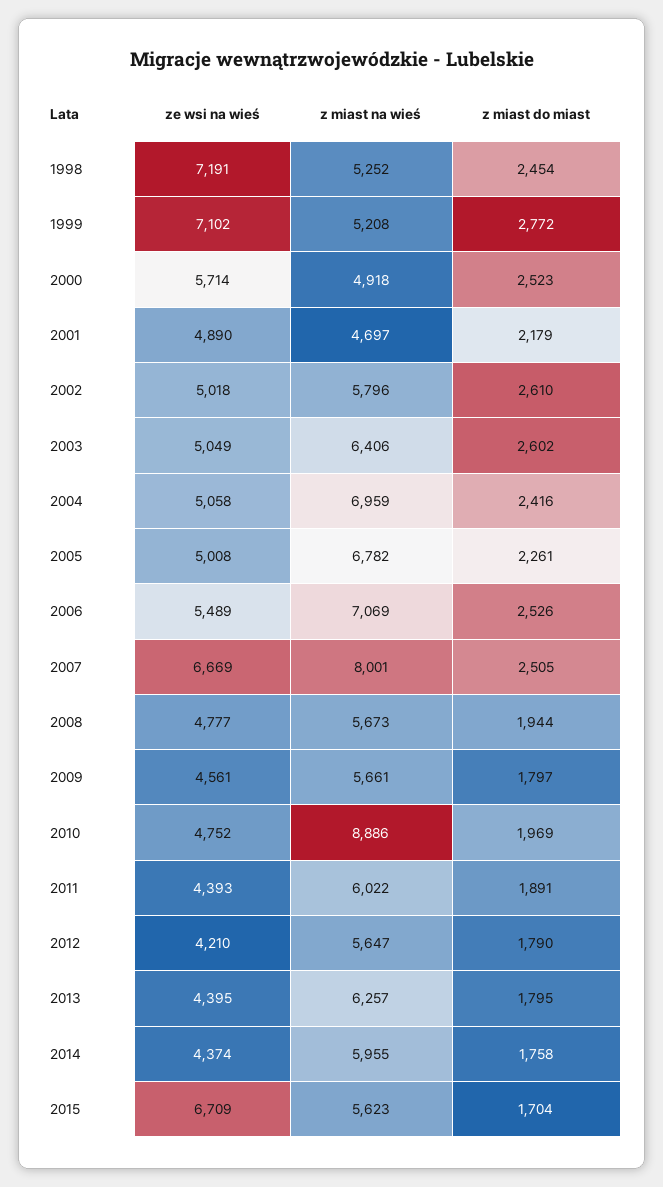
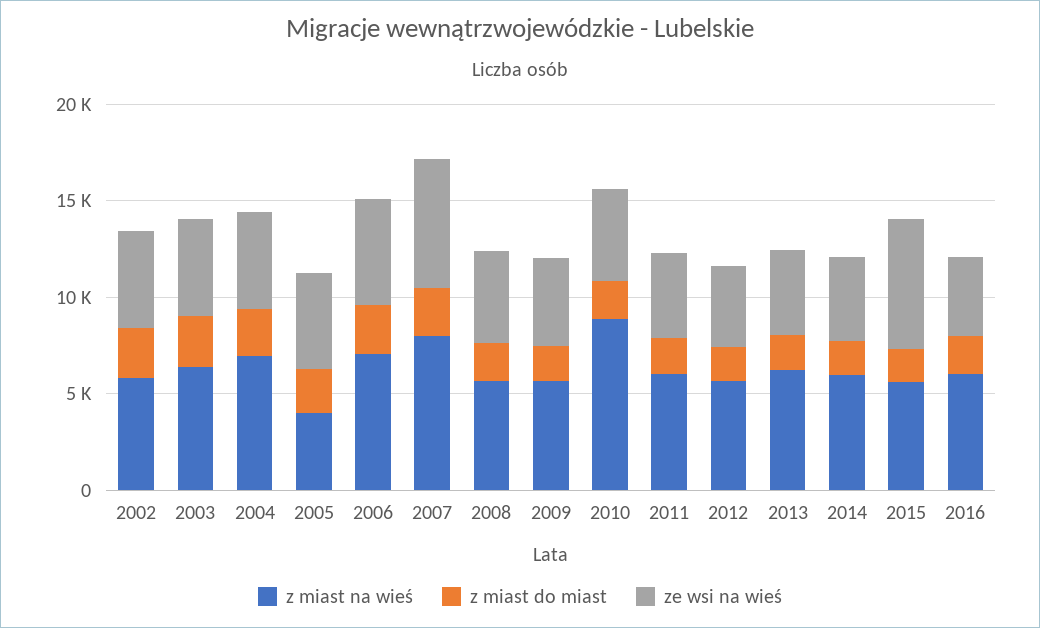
ze wsi na wieś, 1998: 7191 -> none
z miast na wieś, 1998: 5252 -> none
z miast do miast, 1998: 2454 -> none
ze wsi na wieś, 1999: 7102 -> none
z miast na wieś, 1999: 5208 -> none
z miast do miast, 1999: 2772 -> none
ze wsi na wieś, 2000: 5714 -> none
z miast na wieś, 2000: 4918 -> none
z miast do miast, 2000: 2523 -> none
ze wsi na wieś, 2001: 4890 -> none
z miast na wieś, 2001: 4697 -> none
z miast do miast, 2001: 2179 -> none
z miast na wieś, 2005: 6782 -> 4000
z miast na wieś, 2016: none -> 6000
z miast do miast, 2016: none -> 2000
ze wsi na wieś, 2016: none -> 4000

